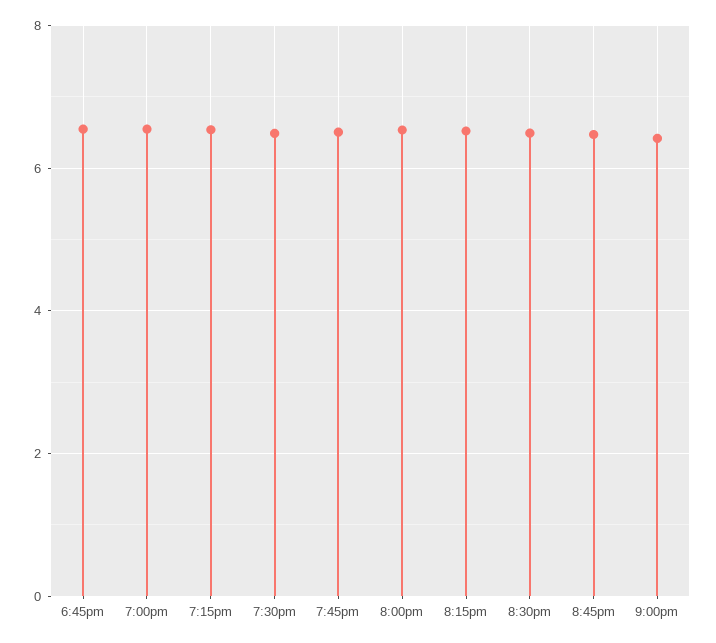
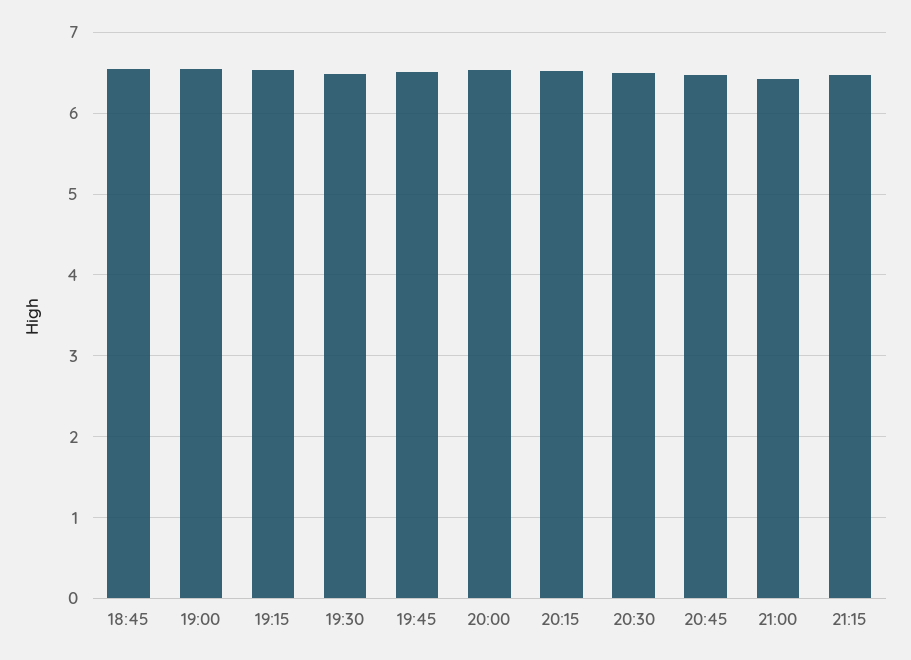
21:15: none -> 6.5

